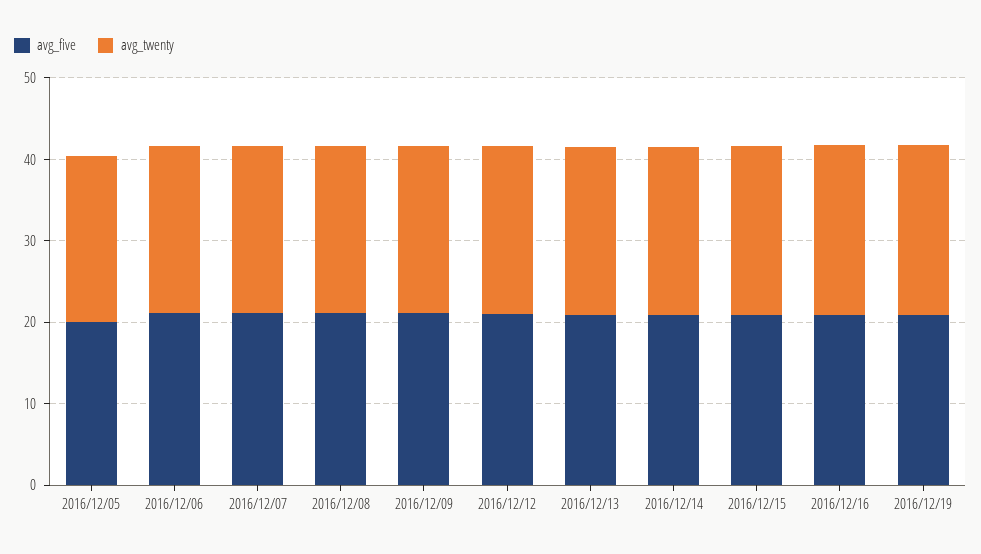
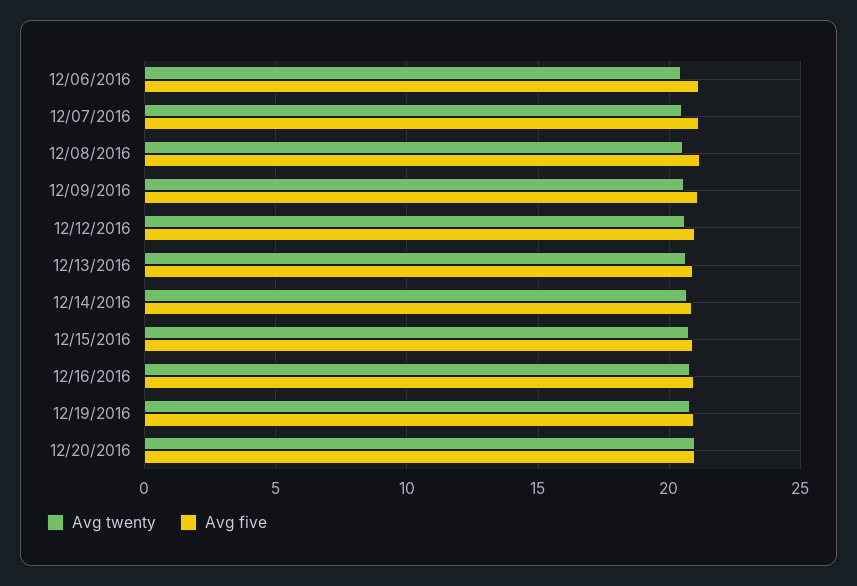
avg_five, 2016/12/05: 20 -> none
avg_twenty, 2016/12/05: 20 -> none
avg_twenty, 12/20/2016: none -> 21
avg_five, 12/20/2016: none -> 21

